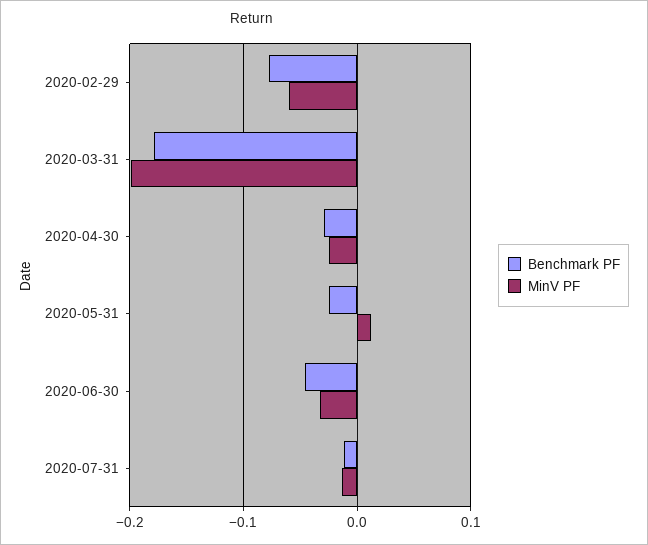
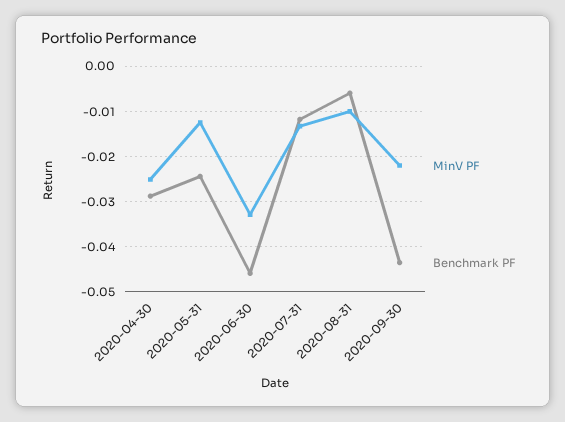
Benchmark PF, 2020-02-29: -0.08 -> none
MinV PF, 2020-02-29: -0.06 -> none
Benchmark PF, 2020-03-31: -0.18 -> none
MinV PF, 2020-03-31: -0.2 -> none
MinV PF, 2020-05-31: 0.01 -> -0.012
MinV PF, 2020-08-31: none -> -0.01
Benchmark PF, 2020-08-31: none -> -0.006
MinV PF, 2020-09-30: none -> -0.022
Benchmark PF, 2020-09-30: none -> -0.044

